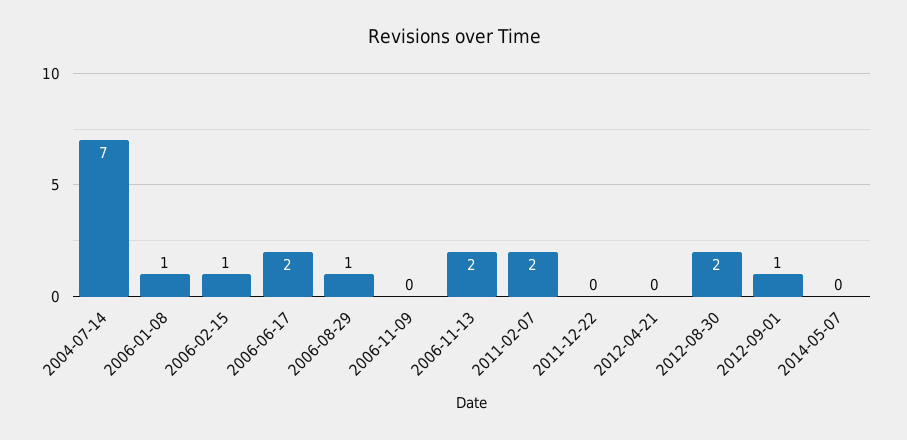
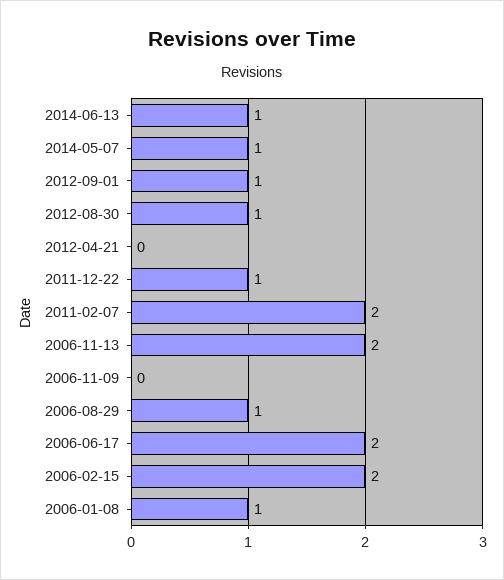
2004-07-14: 7 -> none
2006-02-15: 1 -> 2
2011-12-22: 0 -> 1
2012-08-30: 2 -> 1
2014-05-07: 0 -> 1
2014-06-13: none -> 1

